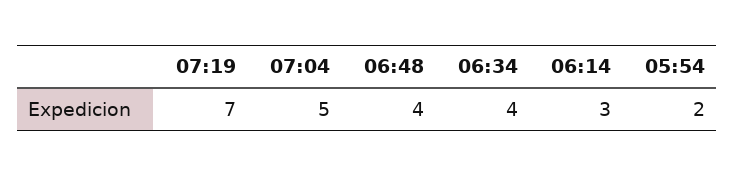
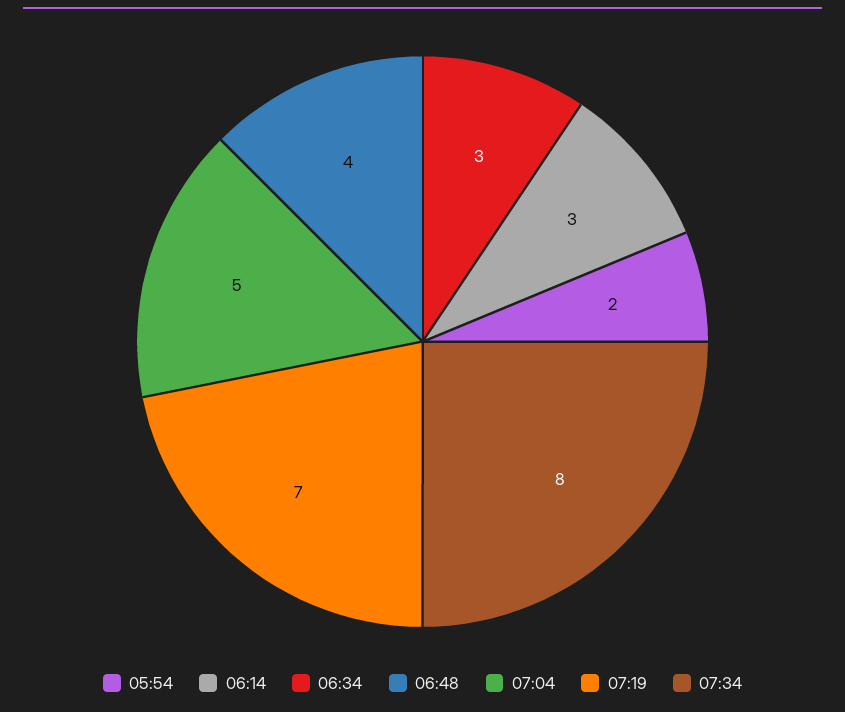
06:34: 4 -> 3
07:34: none -> 8

